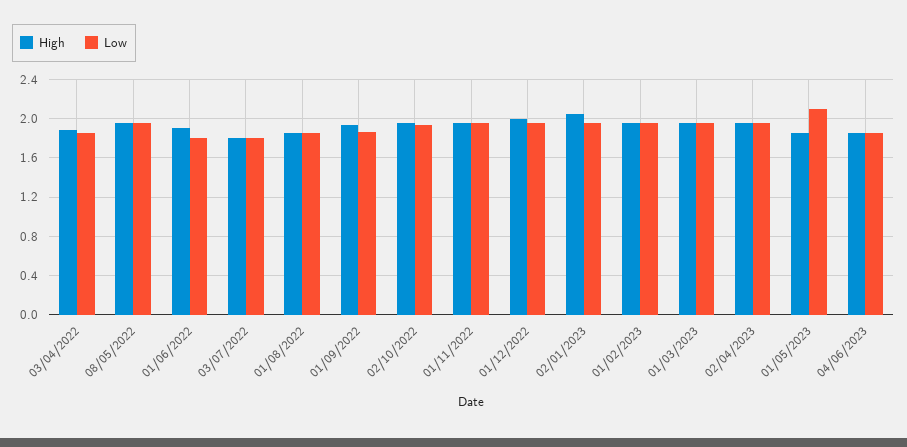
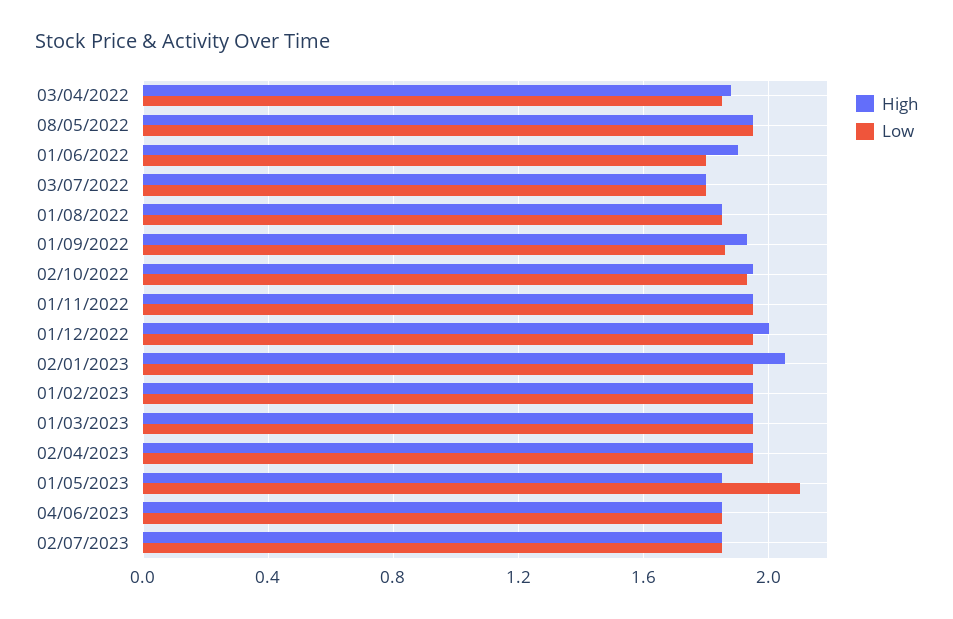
High, 02/07/2023: none -> 1.85
Low, 02/07/2023: none -> 1.85

